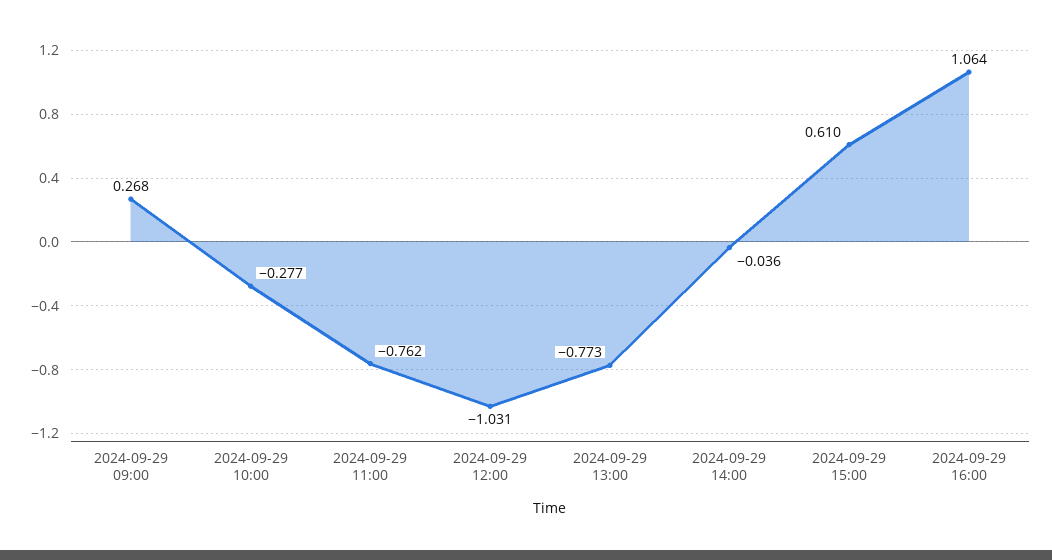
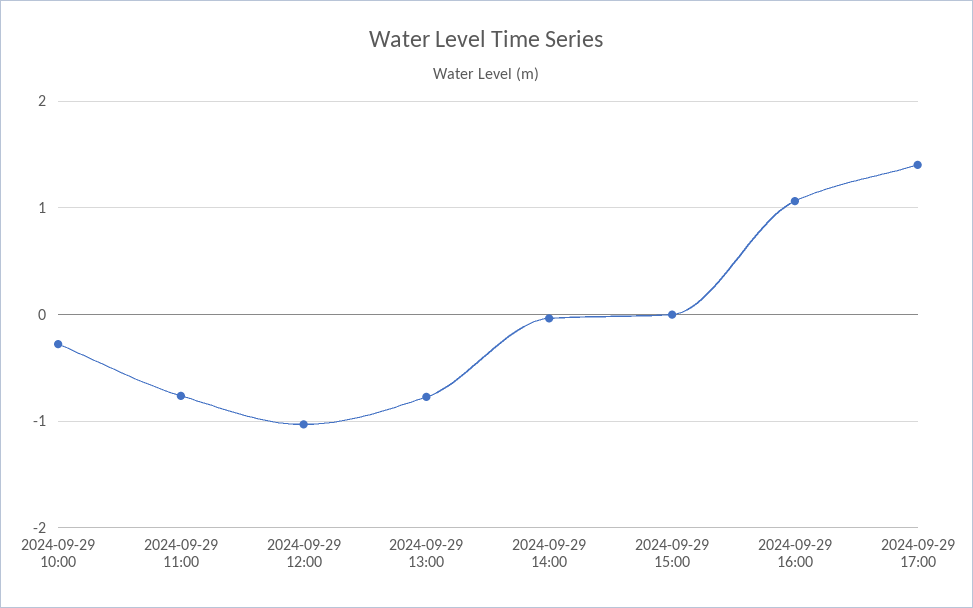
2024-09-29 09:00: 0.268 -> none
2024-09-29 15:00: 0.61 -> 0
2024-09-29 17:00: none -> 1.4

